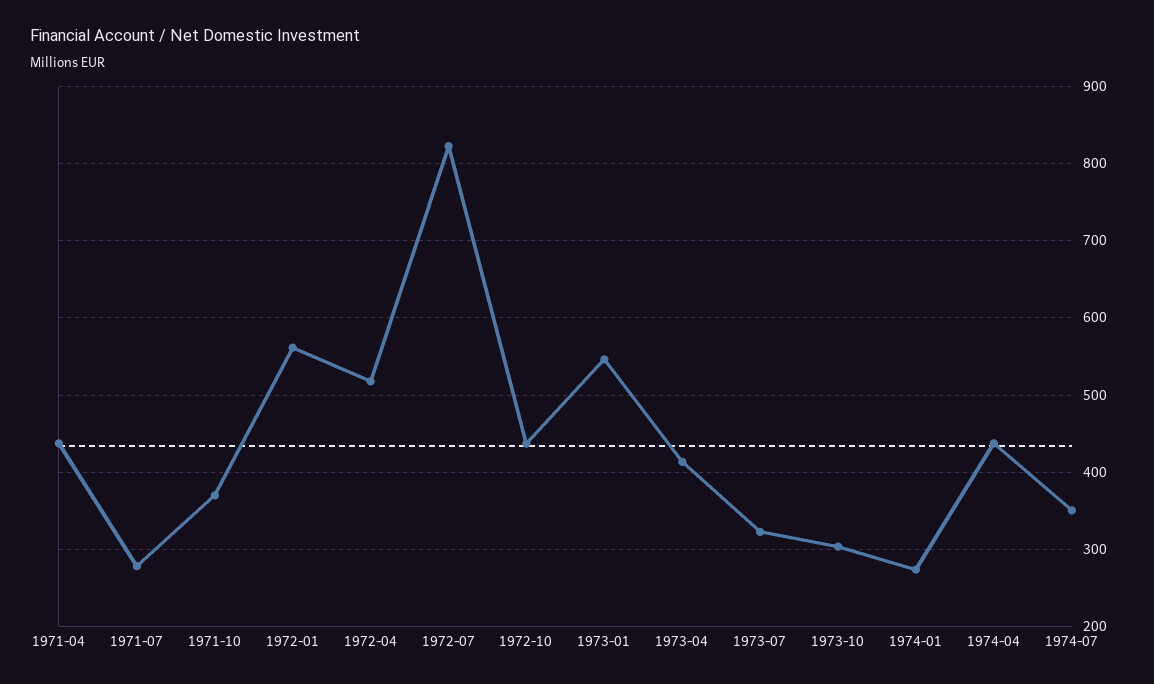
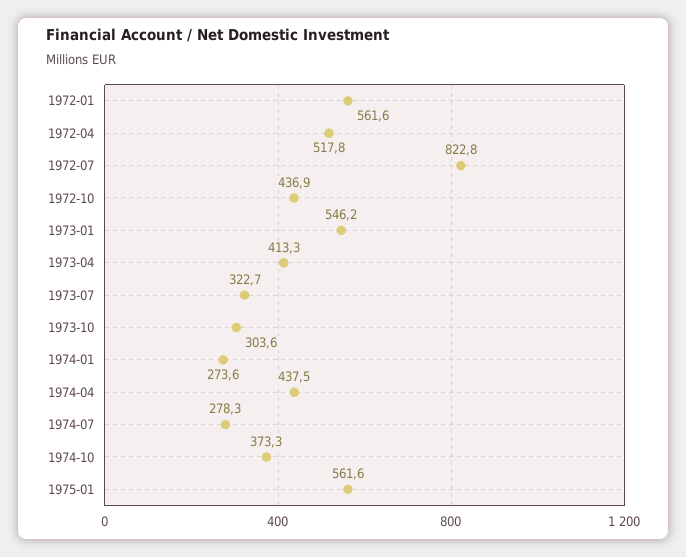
1971-04: 440 -> none
1971-07: 280 -> none
1971-10: 370 -> none
1974-07: 350 -> 278.3
1974-10: none -> 373.3
1975-01: none -> 561.6

